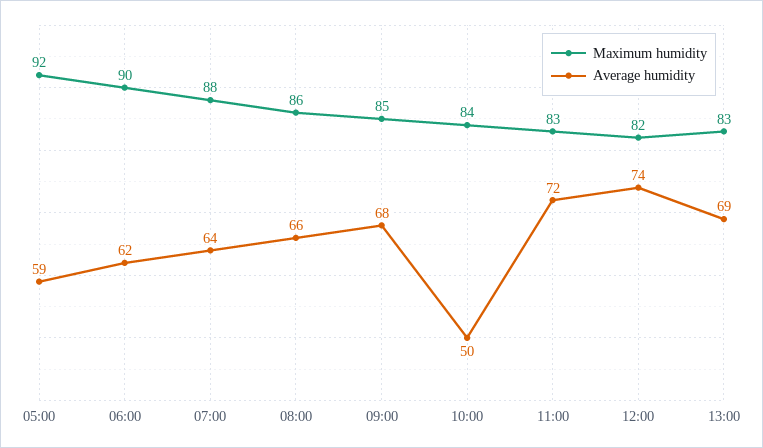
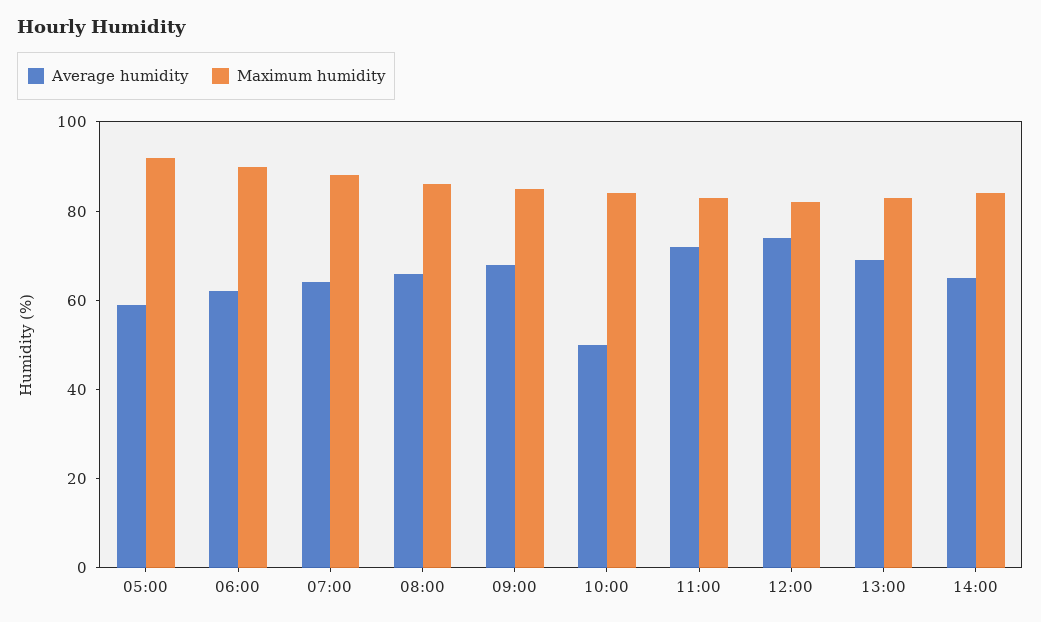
Average humidity, 14:00: none -> 65
Maximum humidity, 14:00: none -> 85

